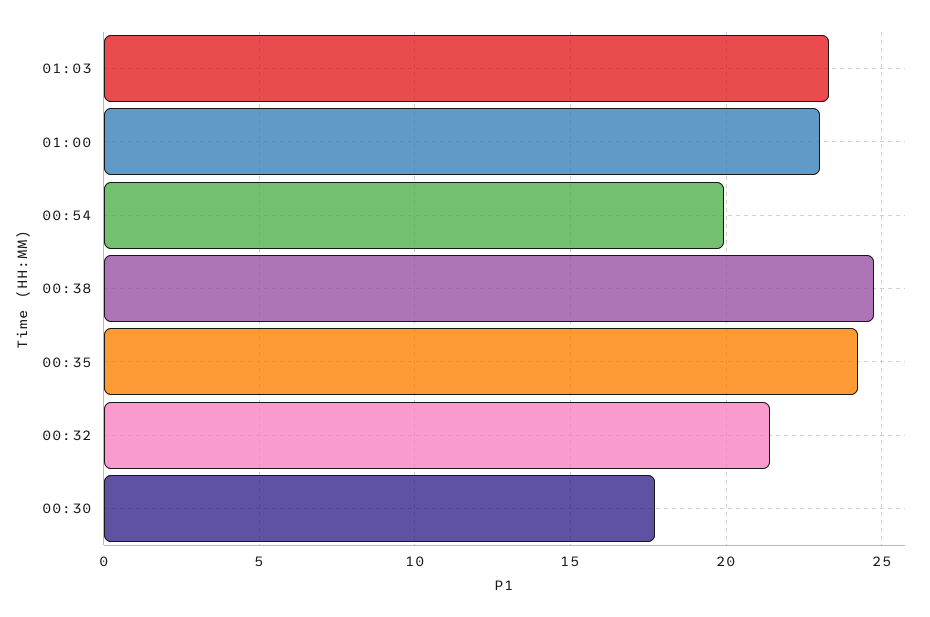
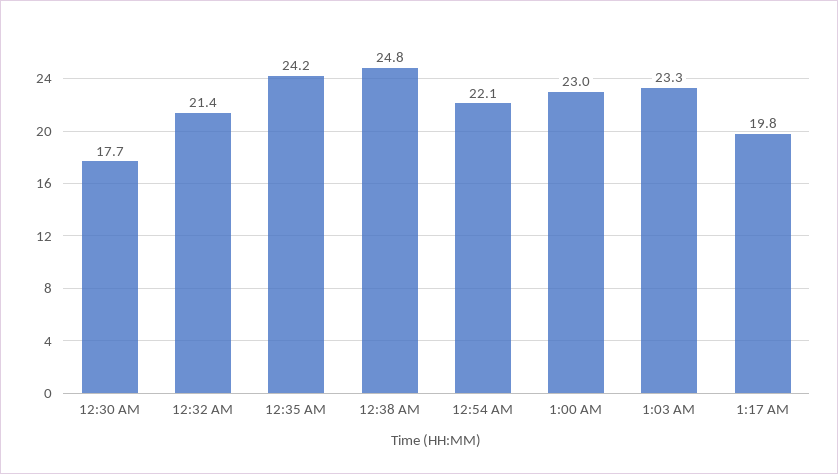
00:54: 20 -> 22.1
1:17 AM: none -> 19.8

